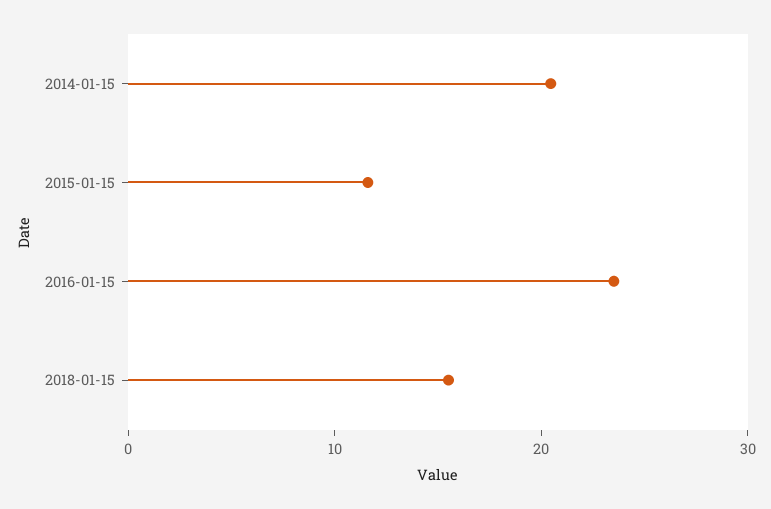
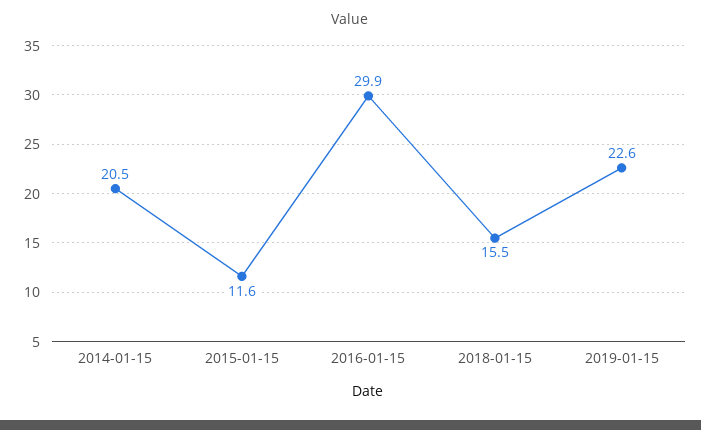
2016-01-15: 24 -> 29.9
2019-01-15: none -> 22.6

